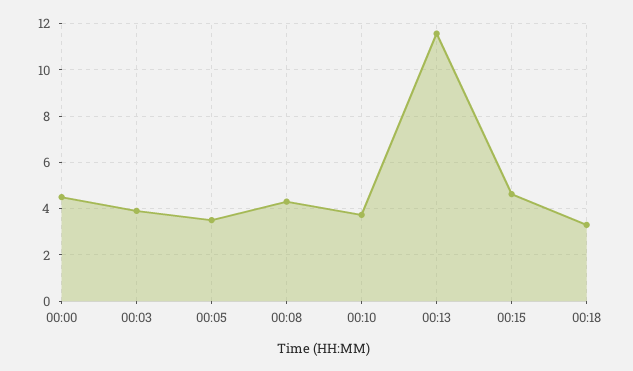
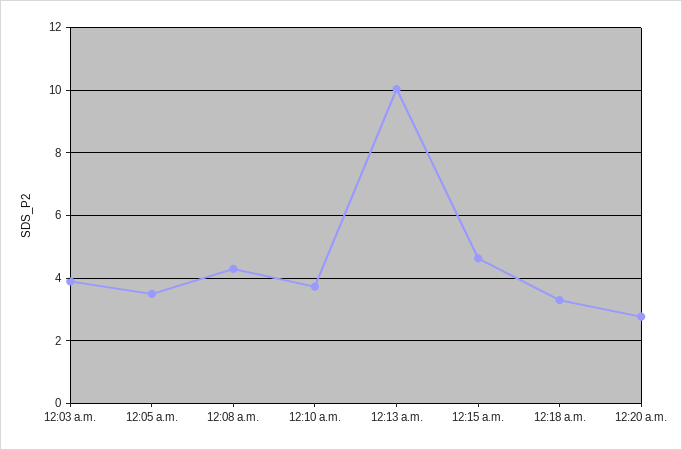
00:00: 4.5 -> none
00:13: 11.5 -> 10
12:20 a.m.: none -> 2.8

